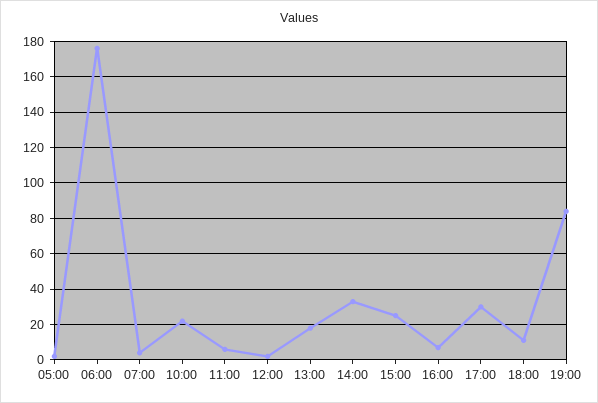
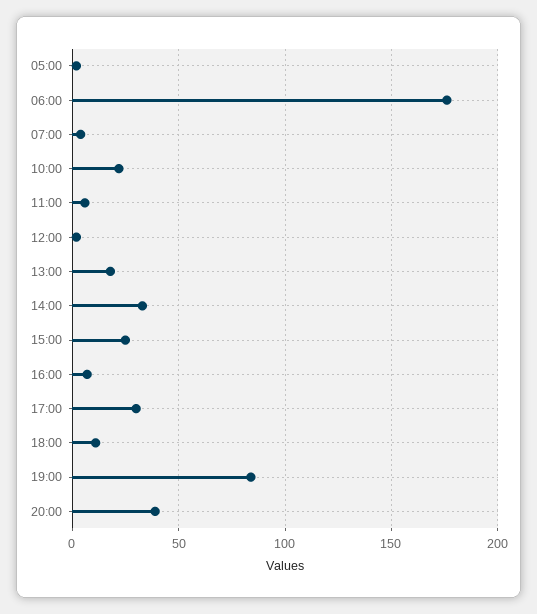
20:00: none -> 40

